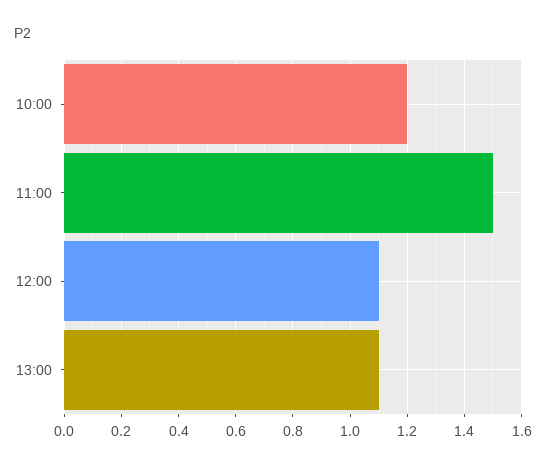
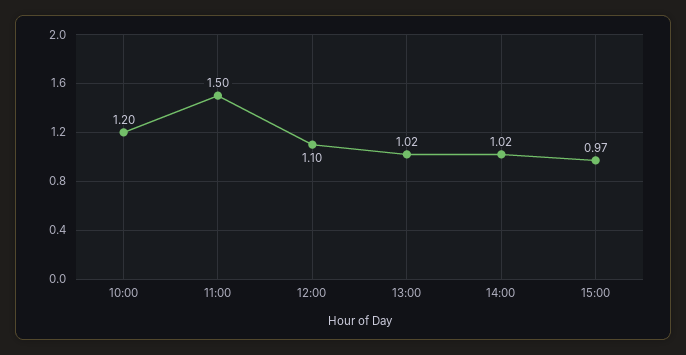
13:00: 1.1 -> 1.02
14:00: none -> 1.02
15:00: none -> 0.97

